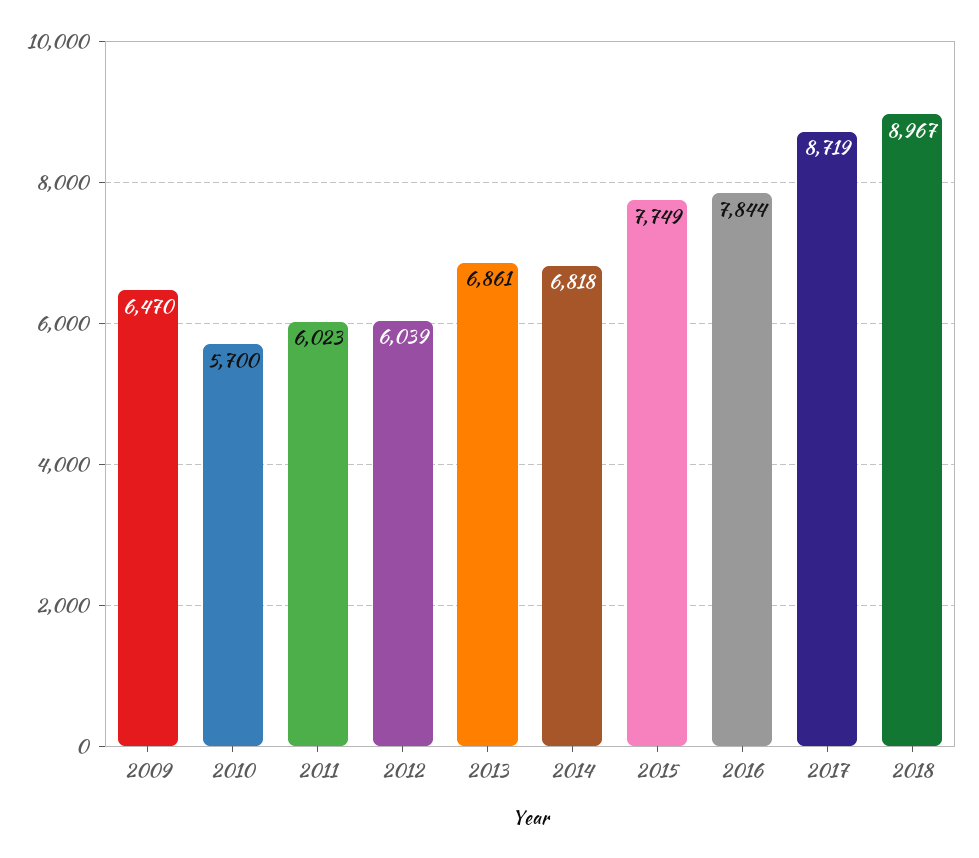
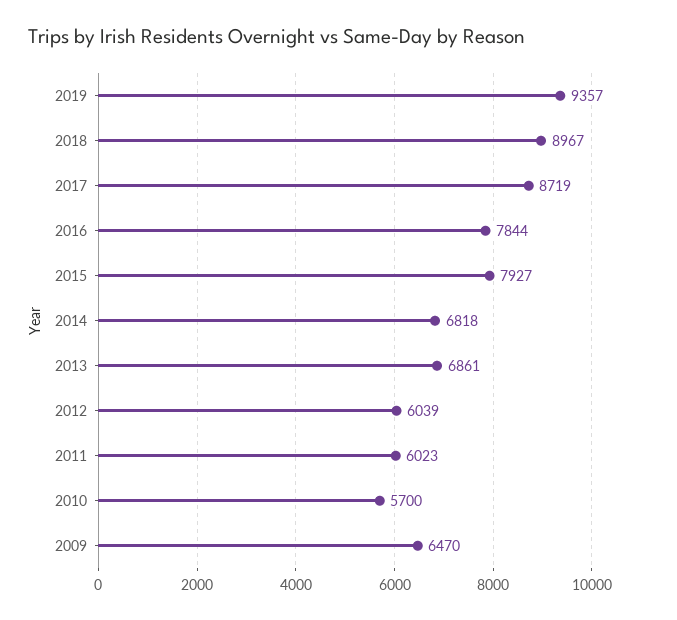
2015: 7749 -> 7927
2019: none -> 9357

